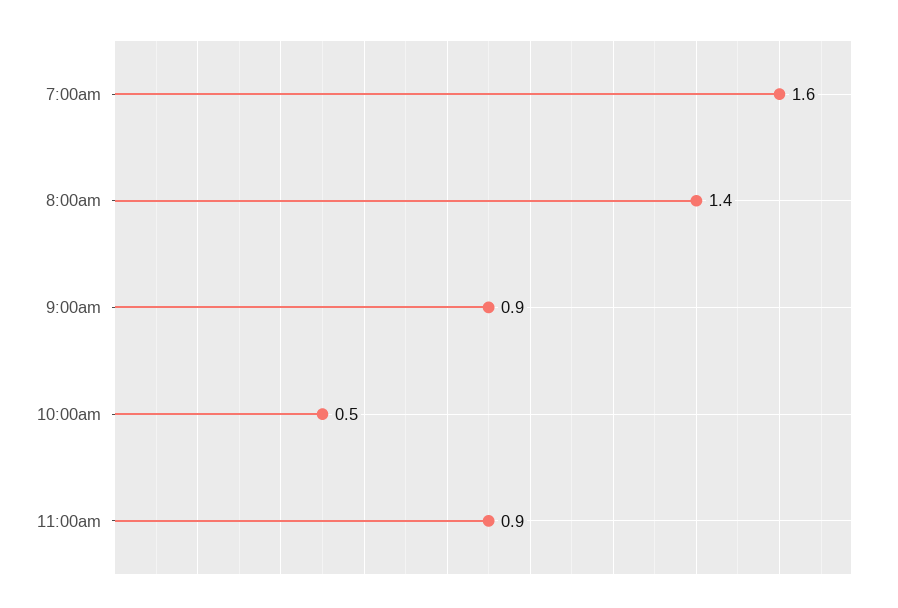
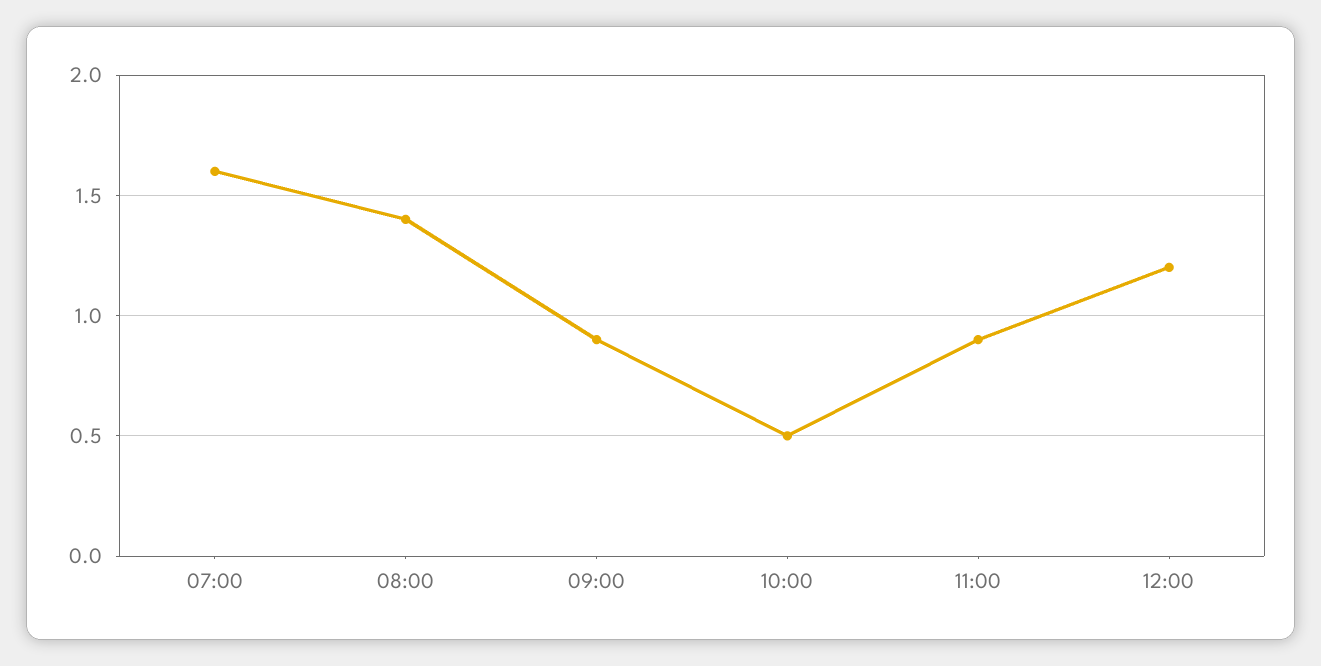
12:00: none -> 1.2

